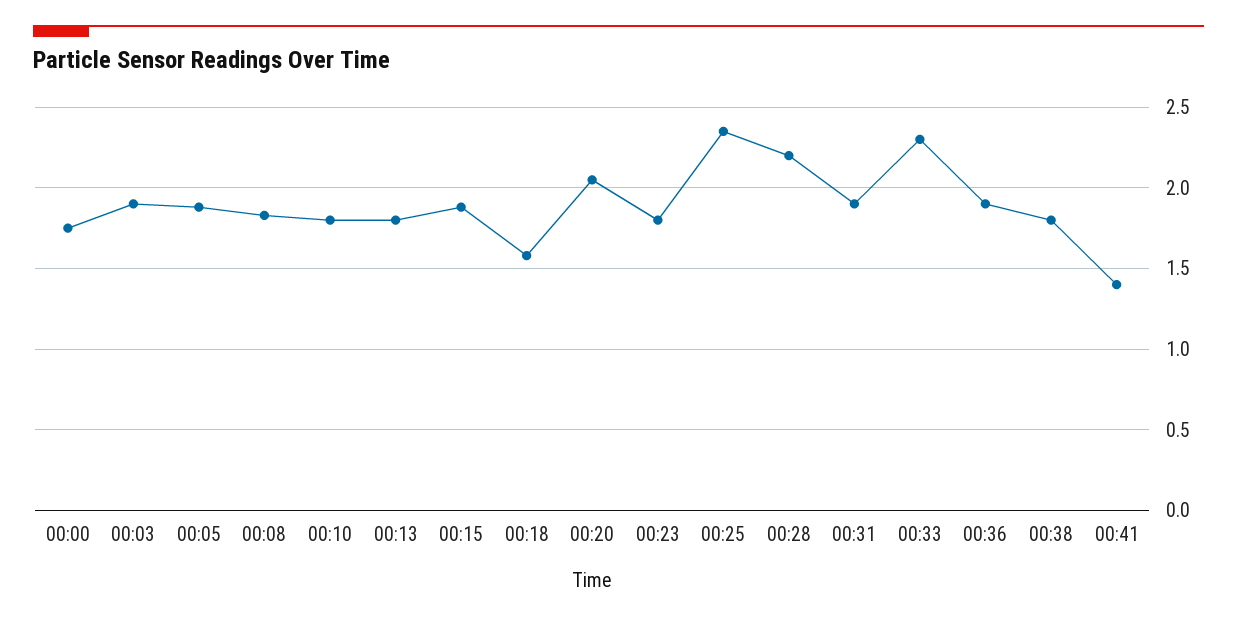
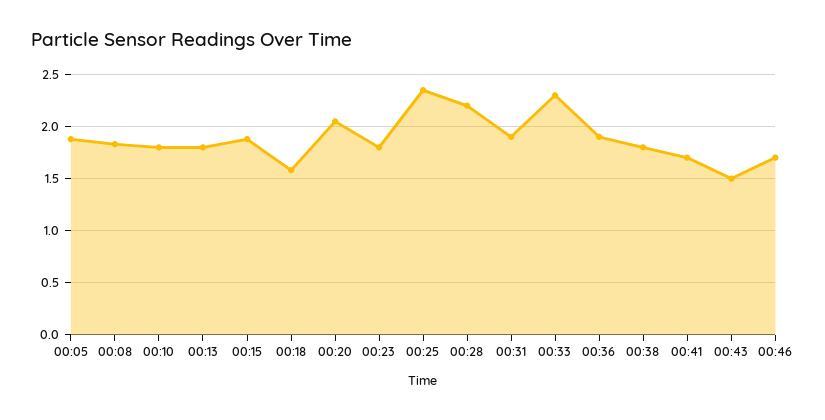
00:00: 1.75 -> none
00:03: 1.9 -> none
00:41: 1.4 -> 1.7
00:43: none -> 1.5
00:46: none -> 1.7

